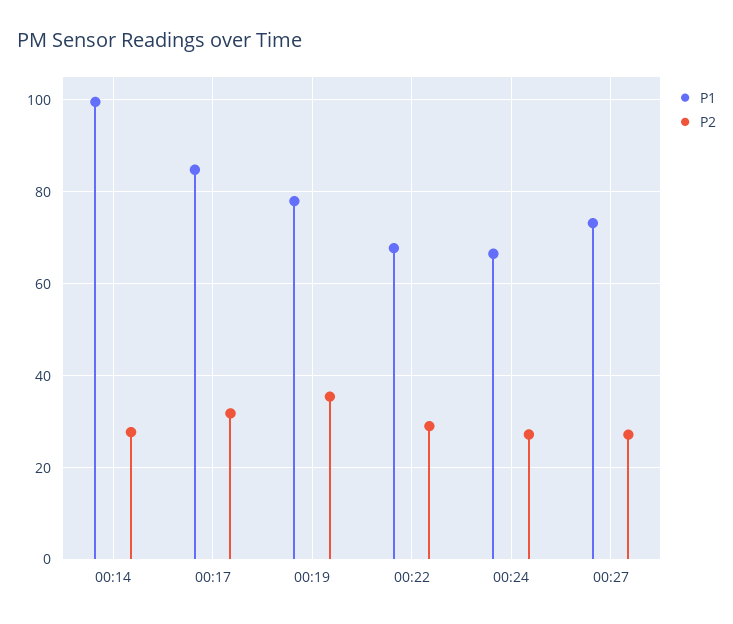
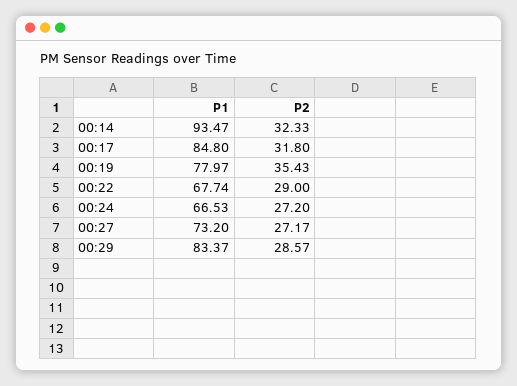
P1, 00:14: 100 -> 93.47
P2, 00:14: 28 -> 32.33
P1, 00:29: none -> 83.37
P2, 00:29: none -> 28.57

